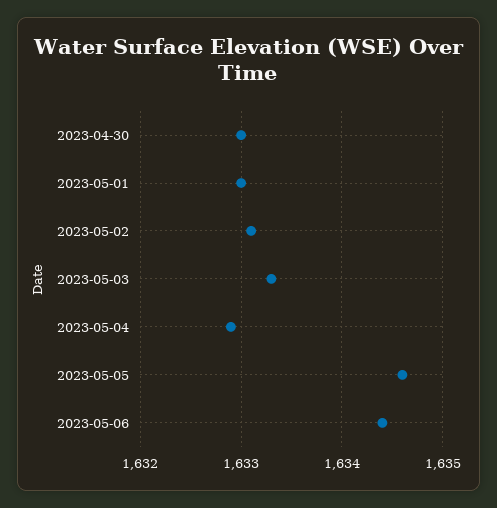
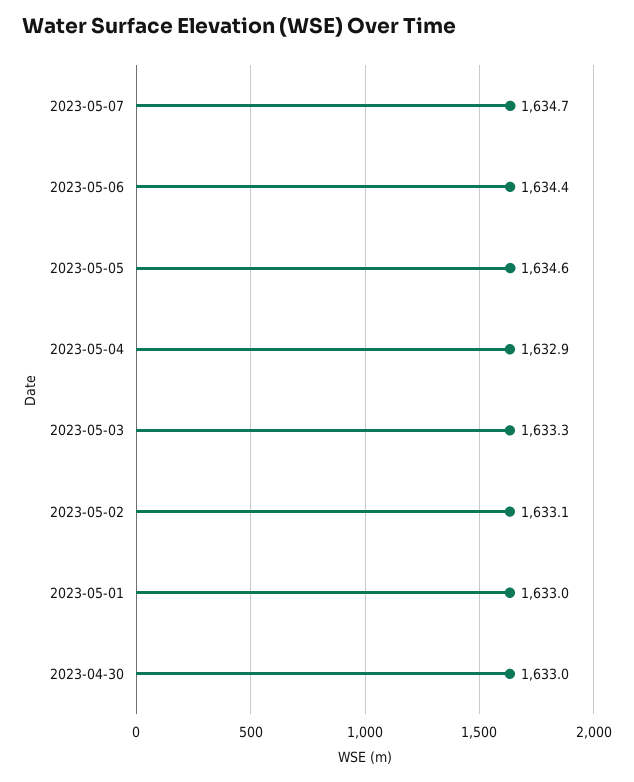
2023-05-07: none -> 1634.7

